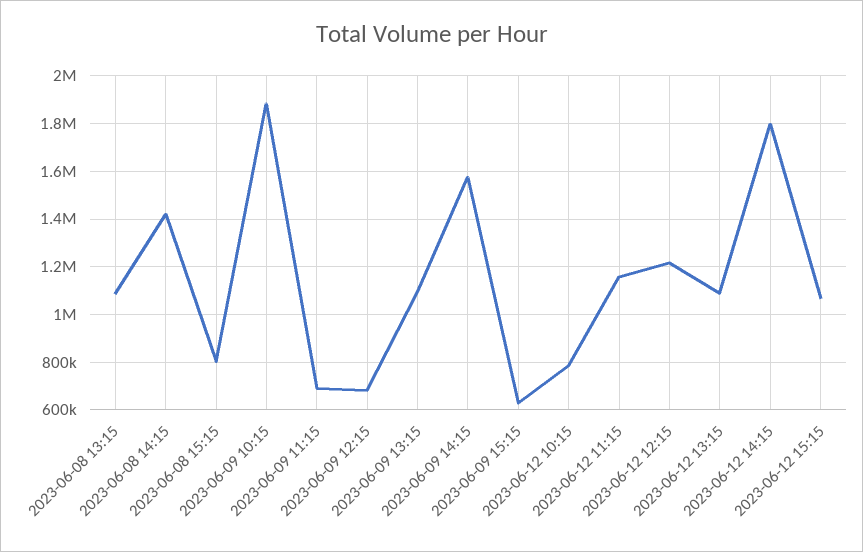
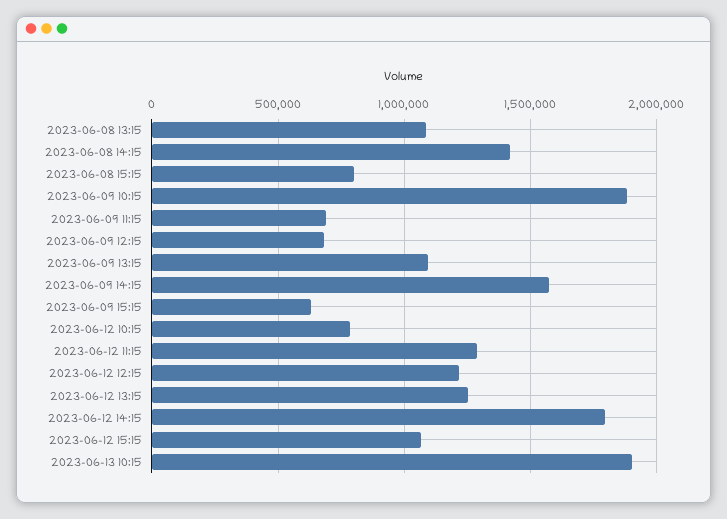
2023-06-12 11:15: 1150000 -> 1300000
2023-06-12 13:15: 1100000 -> 1250000
2023-06-13 10:15: none -> 1900000

